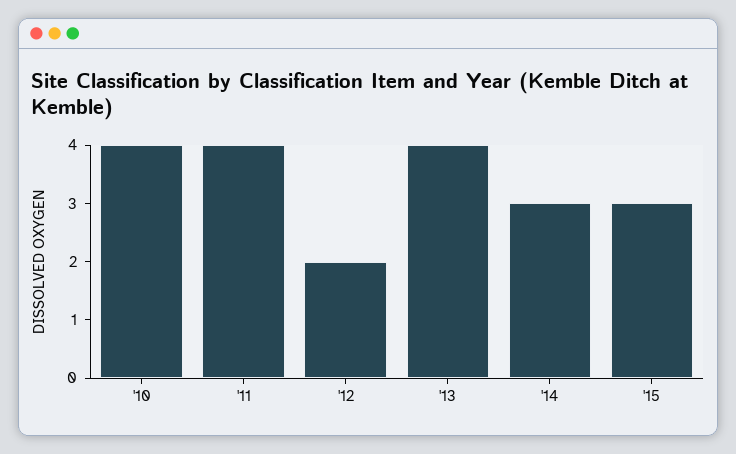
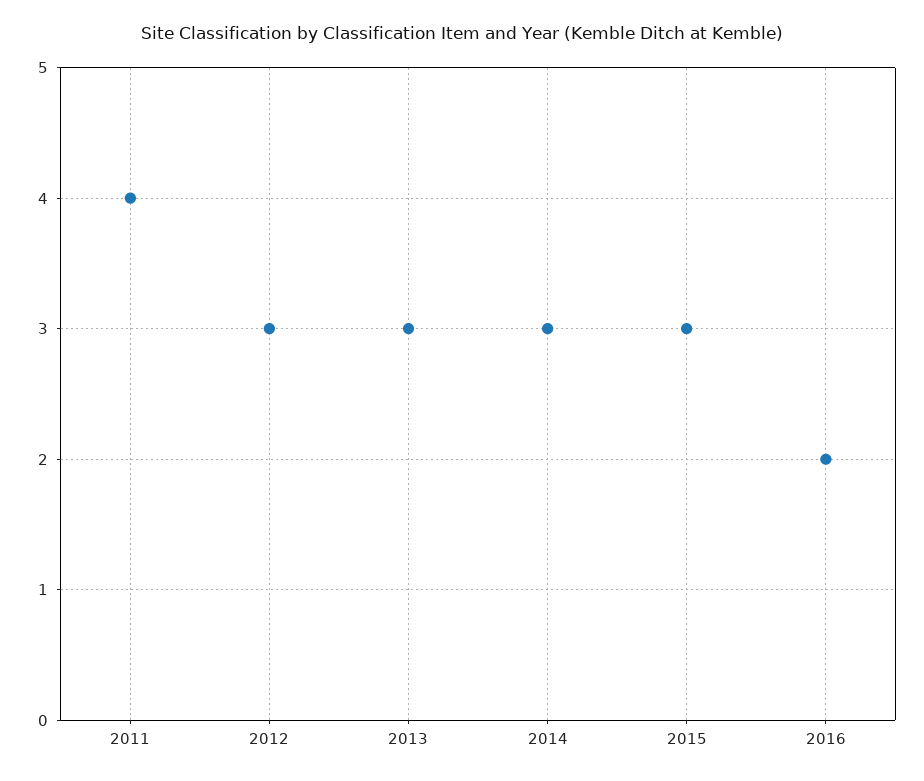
'10: 4 -> none
'12: 2 -> 3
'13: 4 -> 3
2016: none -> 2

